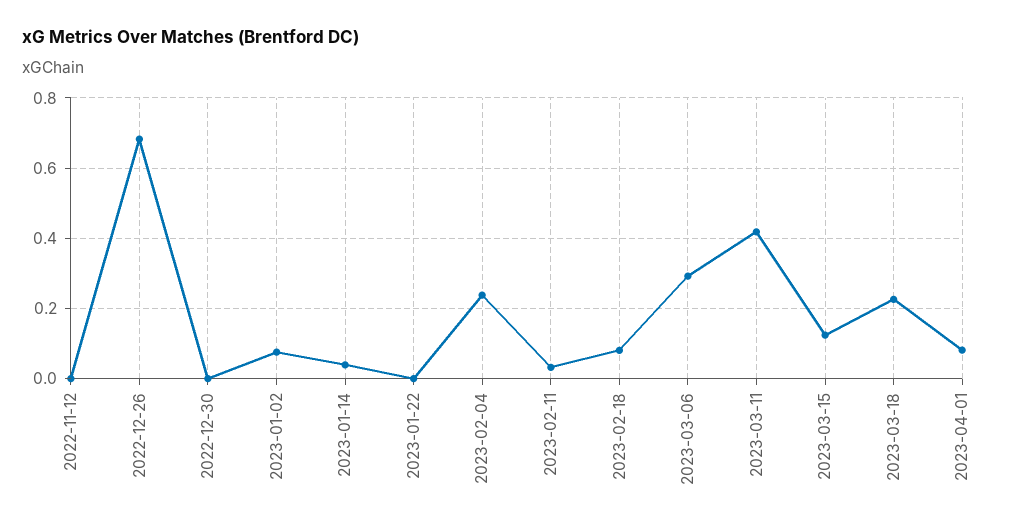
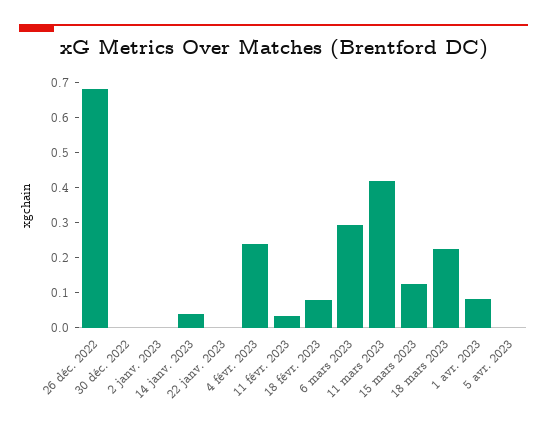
2022-11-12: 0 -> none
2023-01-02: 0.08 -> 0
5 avr. 2023: none -> 0

